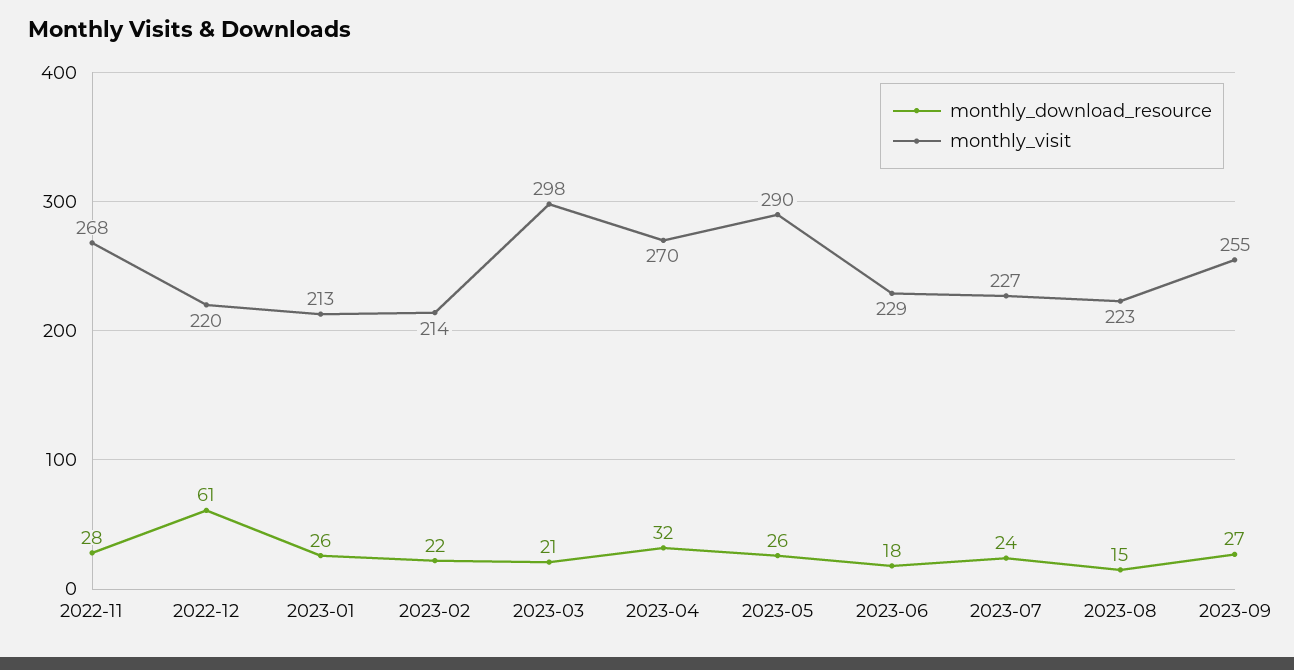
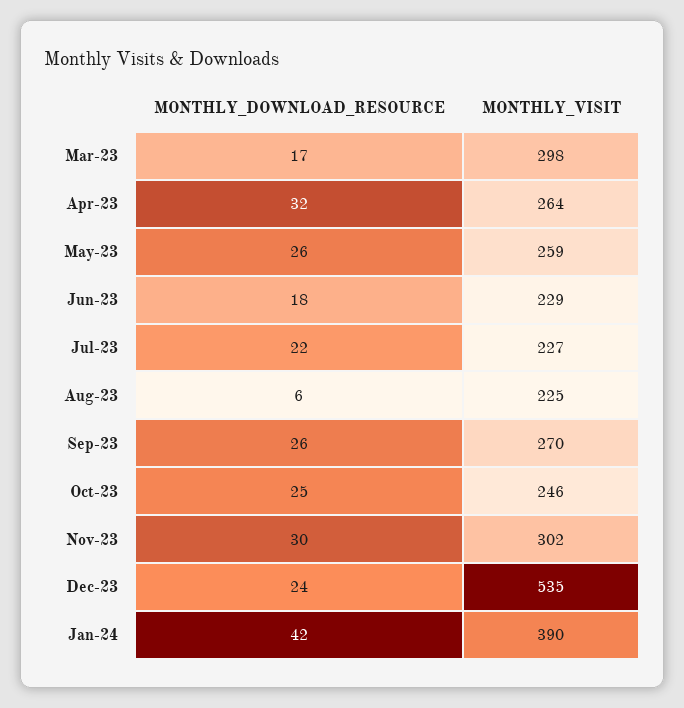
monthly_download_resource, 2022-11: 28 -> none
monthly_visit, 2022-11: 268 -> none
monthly_download_resource, 2022-12: 61 -> none
monthly_visit, 2022-12: 220 -> none
monthly_download_resource, 2023-01: 26 -> none
monthly_visit, 2023-01: 213 -> none
monthly_download_resource, 2023-02: 22 -> none
monthly_visit, 2023-02: 214 -> none
monthly_download_resource, 2023-03: 21 -> 17
monthly_visit, 2023-04: 270 -> 264
monthly_visit, 2023-05: 290 -> 259
monthly_download_resource, 2023-07: 24 -> 22
monthly_download_resource, 2023-08: 15 -> 6
monthly_visit, 2023-08: 223 -> 225
monthly_download_resource, 2023-09: 27 -> 26
monthly_visit, 2023-09: 255 -> 270
monthly_download_resource, Oct-23: none -> 25
monthly_visit, Oct-23: none -> 246
monthly_download_resource, Nov-23: none -> 30
monthly_visit, Nov-23: none -> 302
monthly_download_resource, Dec-23: none -> 24
monthly_visit, Dec-23: none -> 535
monthly_download_resource, Jan-24: none -> 42
monthly_visit, Jan-24: none -> 390

